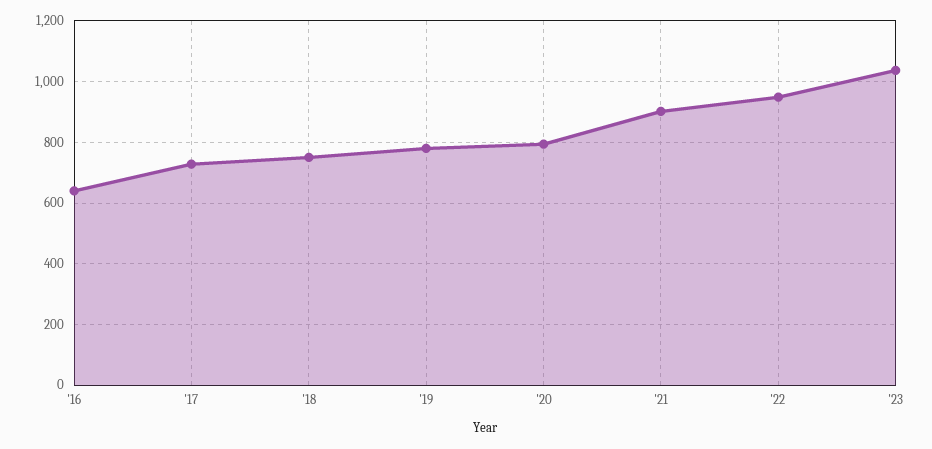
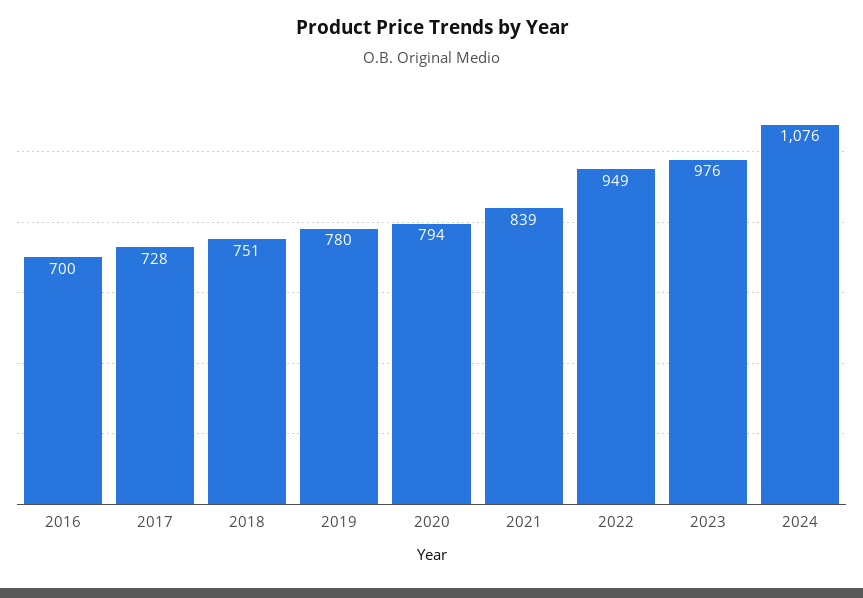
'16: 640 -> 700
'21: 900 -> 839
'23: 1040 -> 976
2024: none -> 1076

